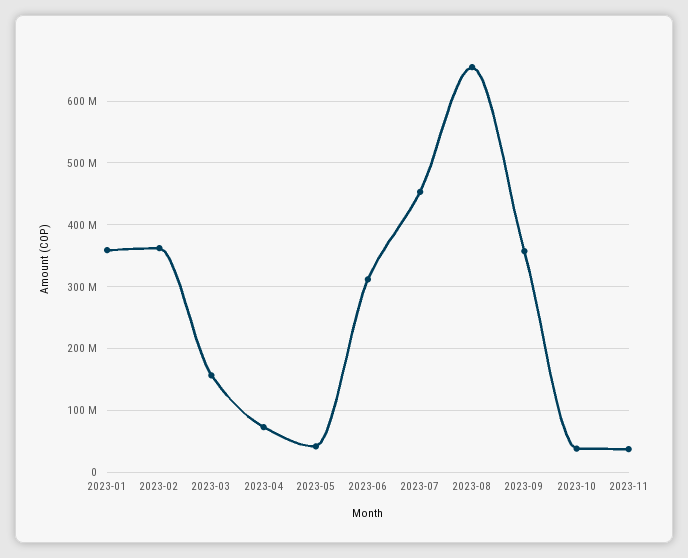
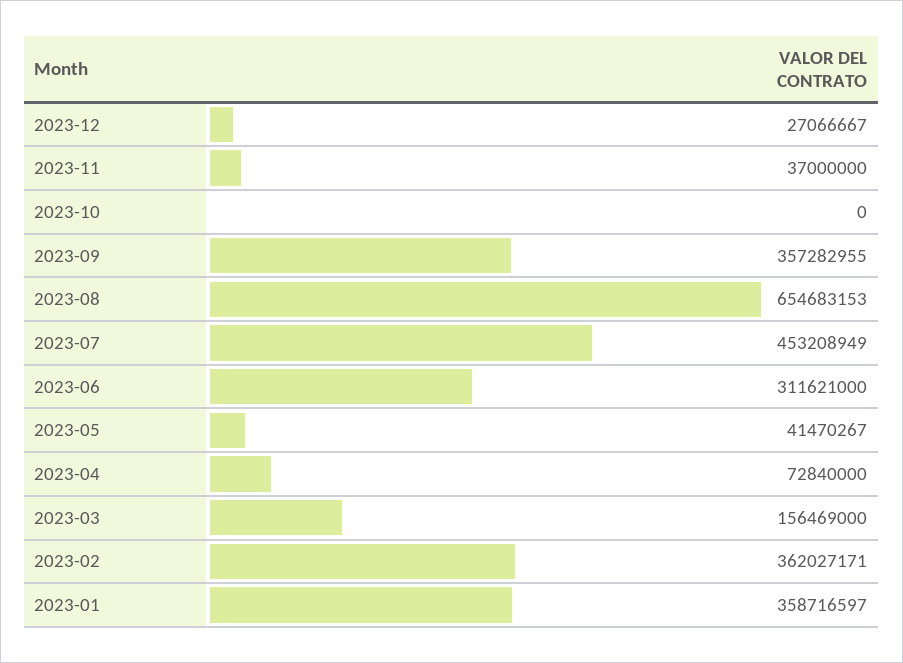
2023-10: 40000000 -> 0
2023-12: none -> 27066667

